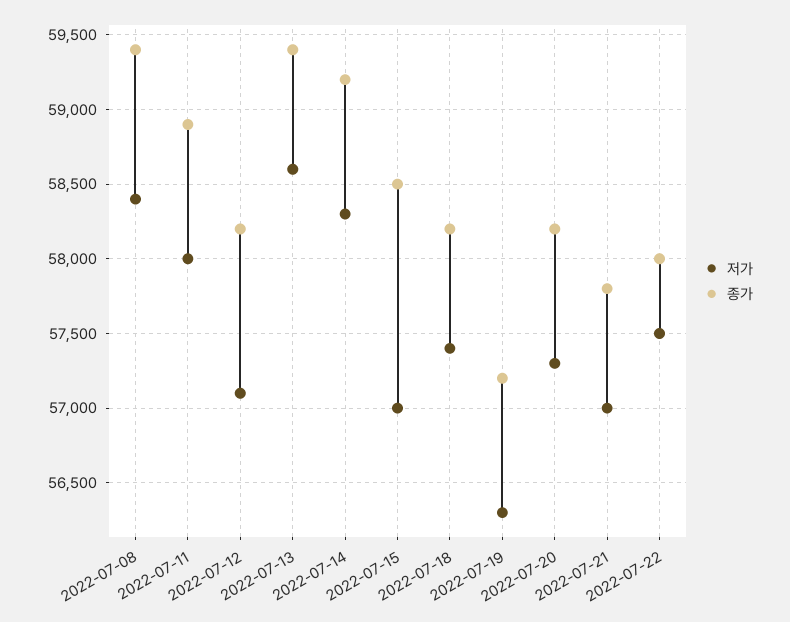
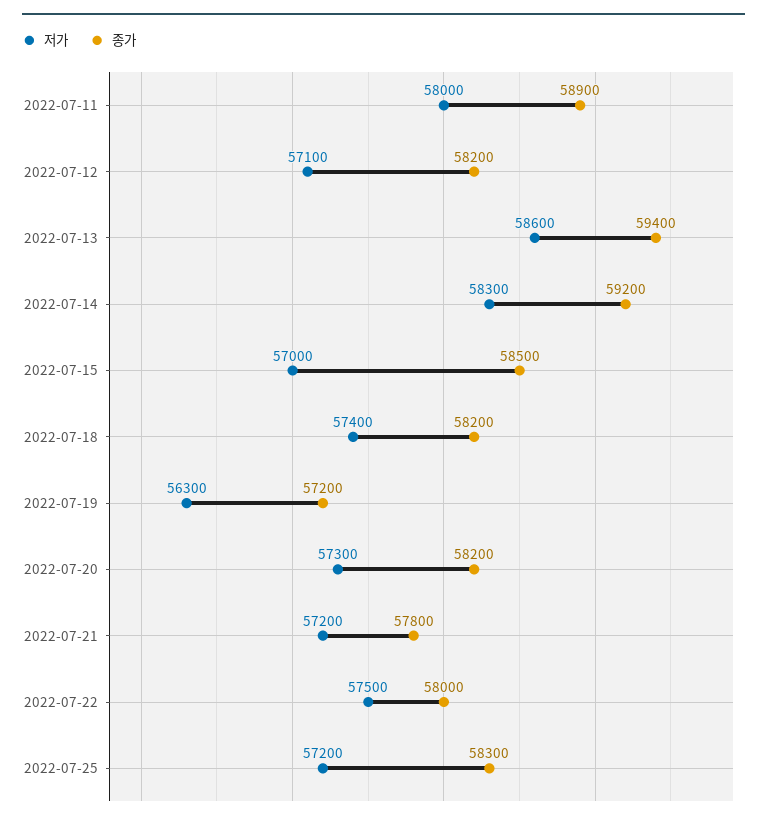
저가, 2022-07-08: 58400 -> none
종가, 2022-07-08: 59400 -> none
저가, 2022-07-21: 57000 -> 57200
저가, 2022-07-25: none -> 57200
종가, 2022-07-25: none -> 58300

